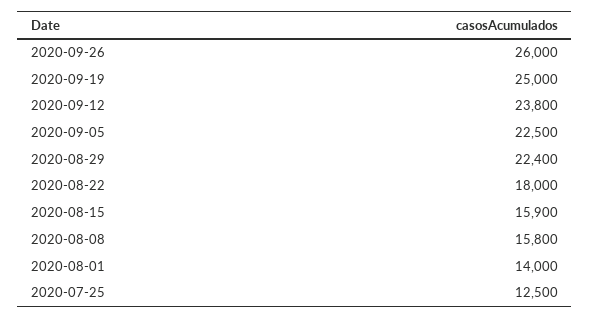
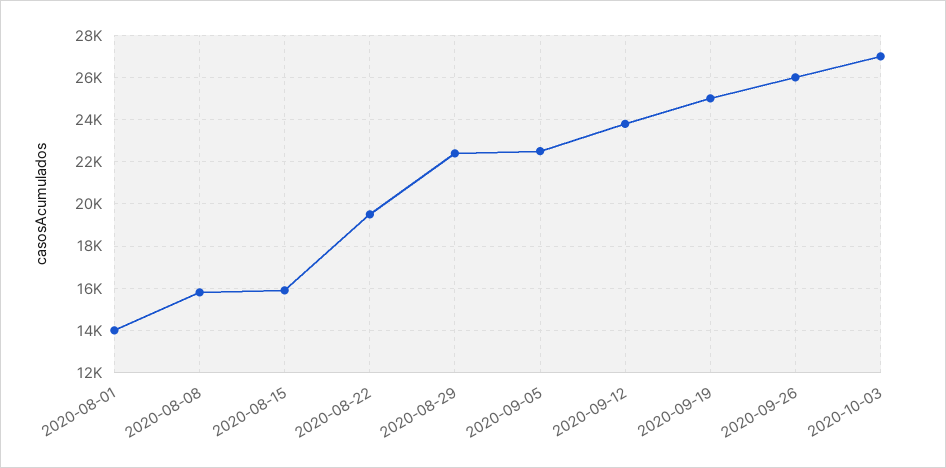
2020-08-22: 18000 -> 19500
2020-07-25: 12500 -> none
2020-10-03: none -> 27000

